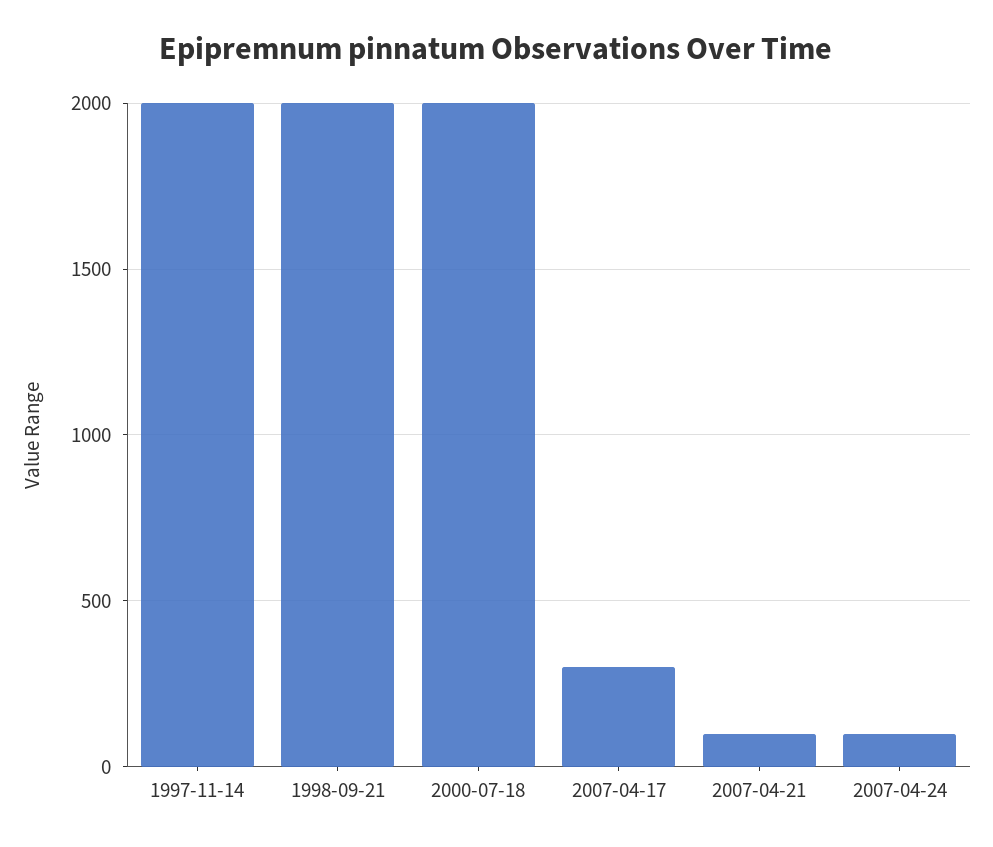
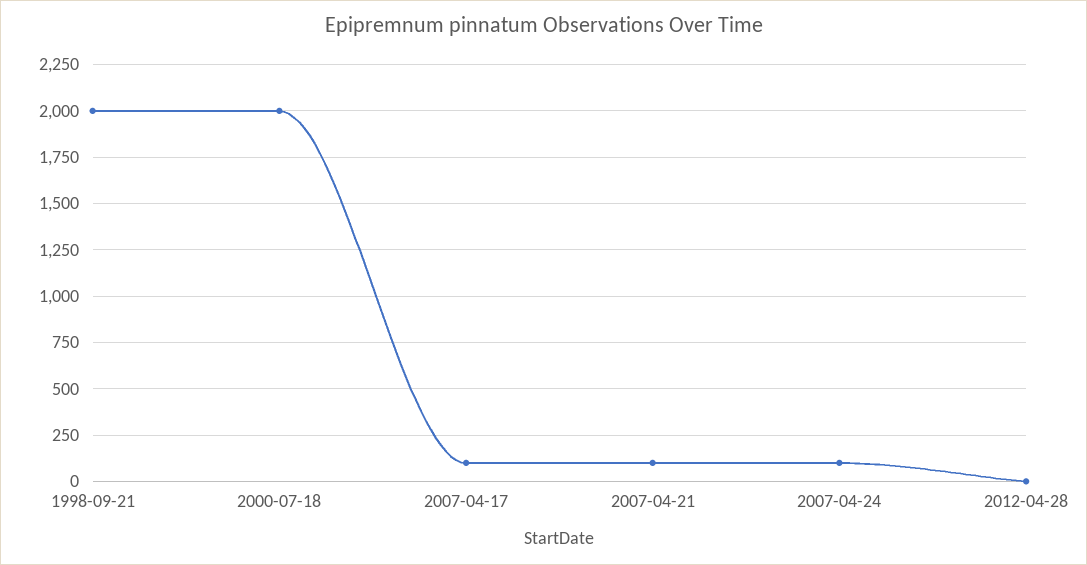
1997-11-14: 2000 -> none
2007-04-17: 300 -> 100
2012-04-28: none -> 0

